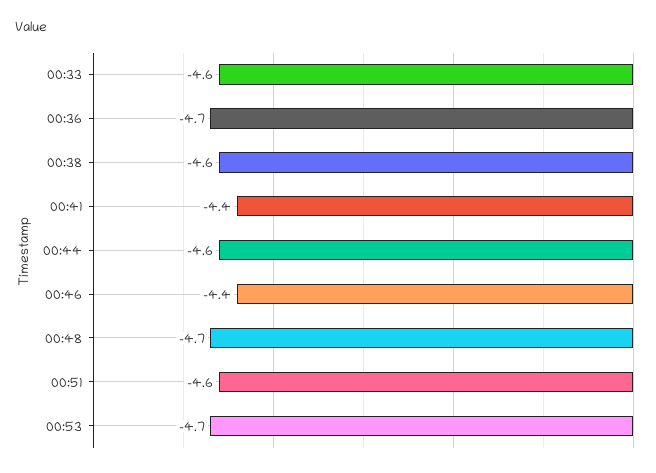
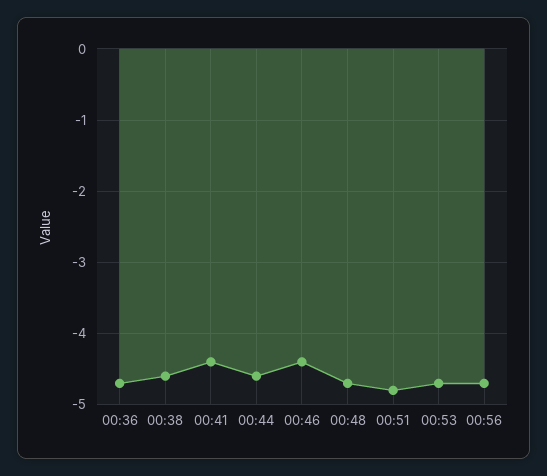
00:33: -4.6 -> none
00:51: -4.6 -> -4.8
00:56: none -> -4.7

